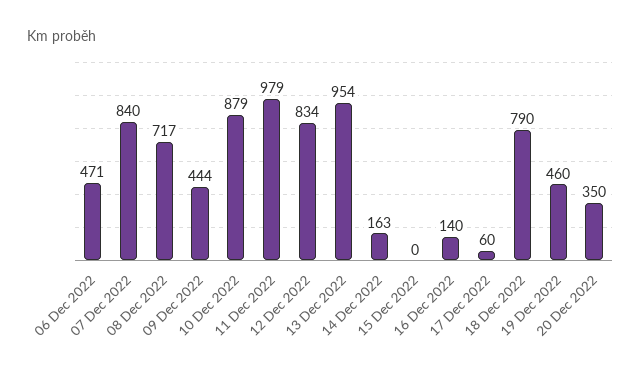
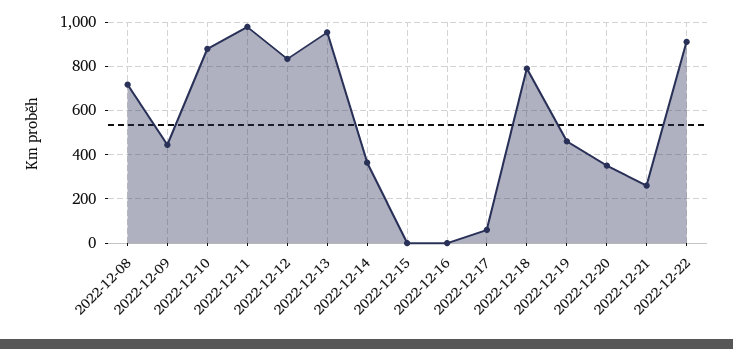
06 Dec 2022: 471 -> none
07 Dec 2022: 840 -> none
14 Dec 2022: 163 -> 350
16 Dec 2022: 140 -> 0
2022-12-21: none -> 250
2022-12-22: none -> 900

